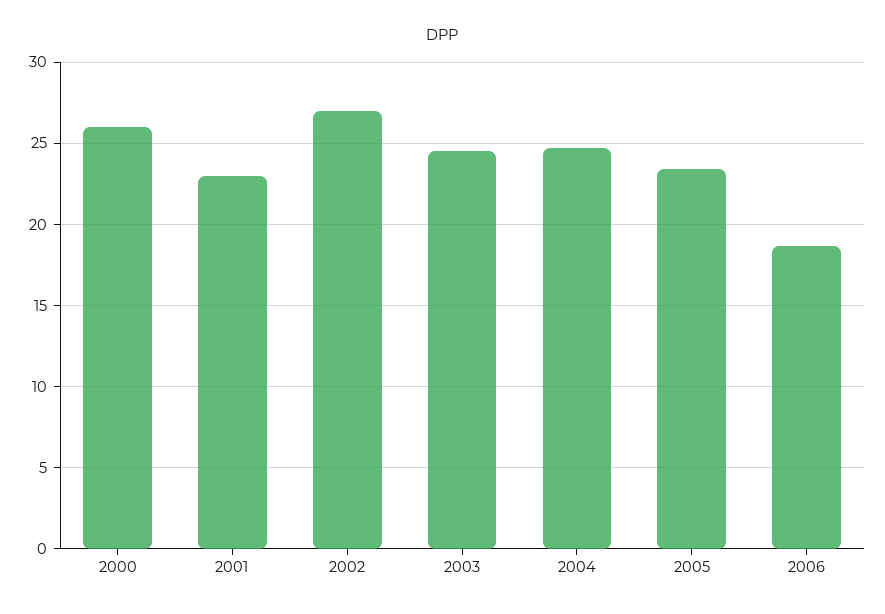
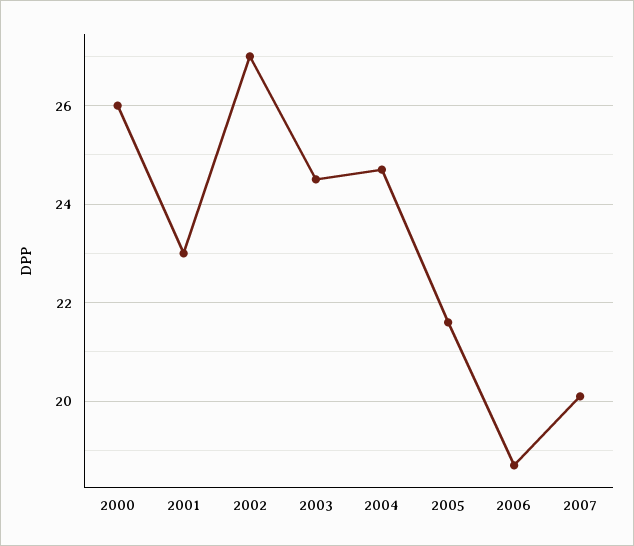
2005: 23.5 -> 21.5
2007: none -> 20

